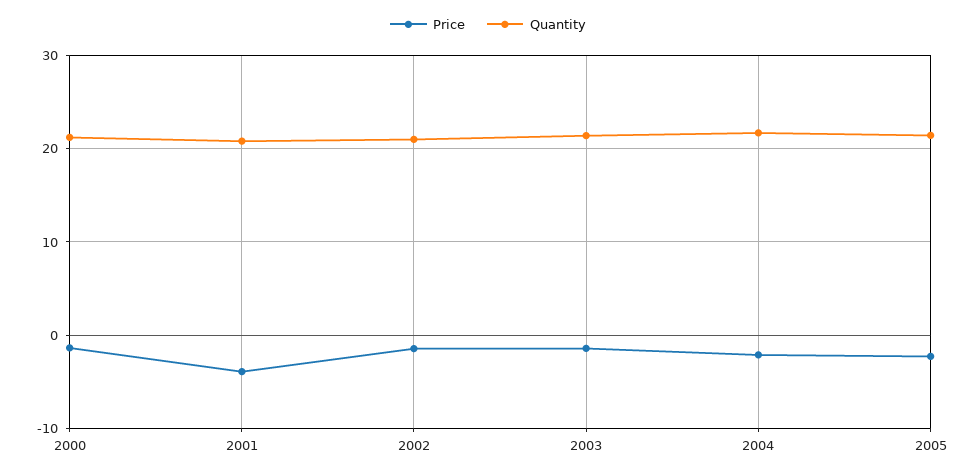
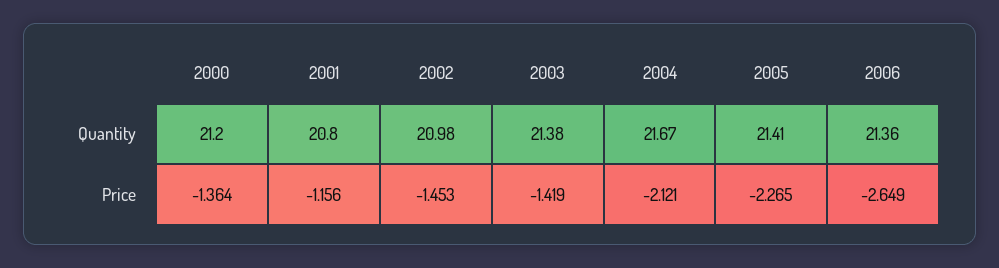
Price, 2001: -4 -> -1.156
Quantity, 2006: none -> 21.36
Price, 2006: none -> -2.649

